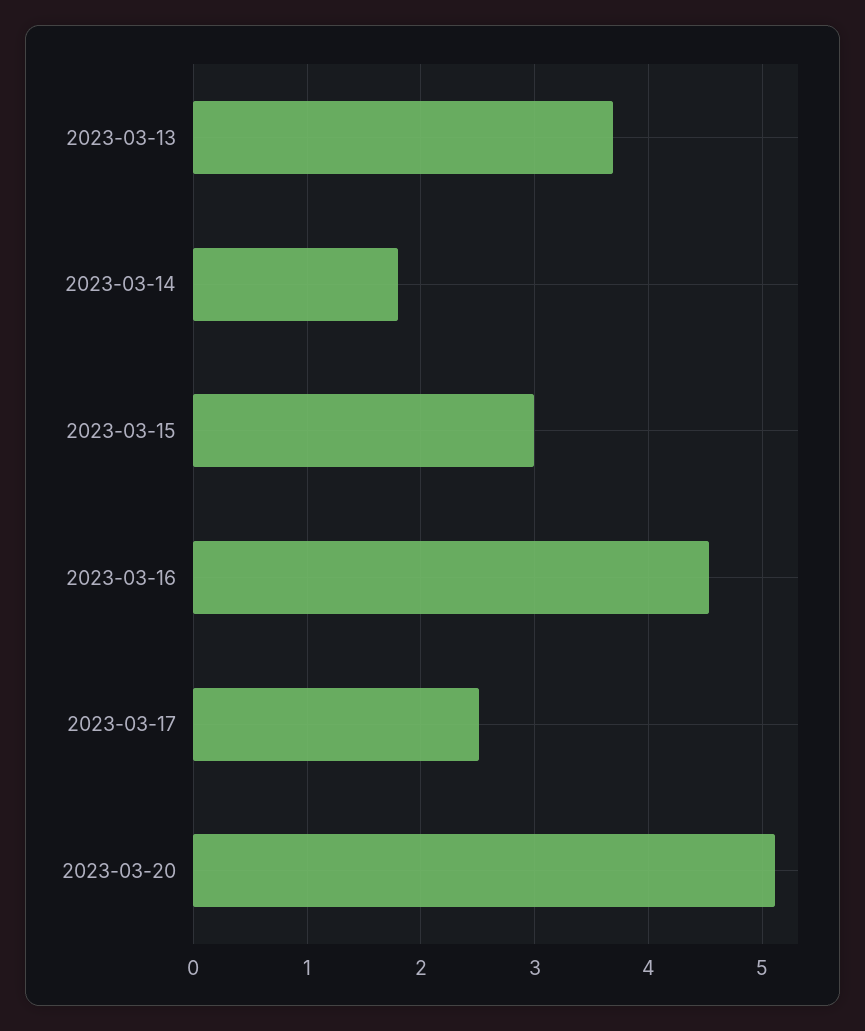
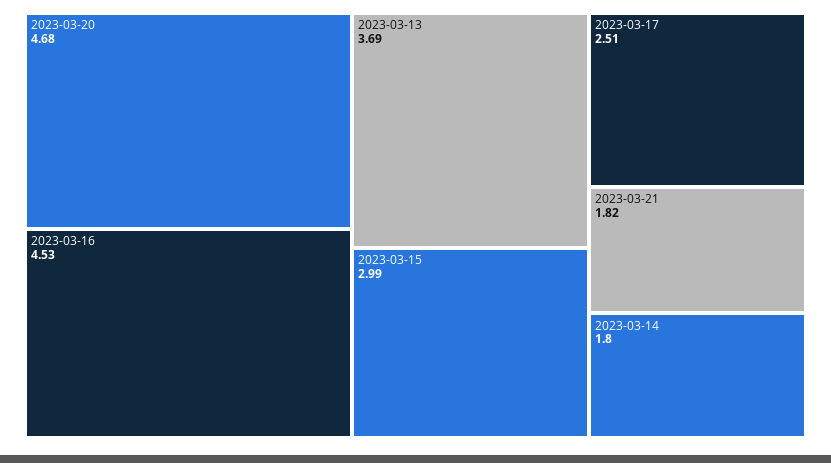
2023-03-20: 5.1 -> 4.68
2023-03-21: none -> 1.82

